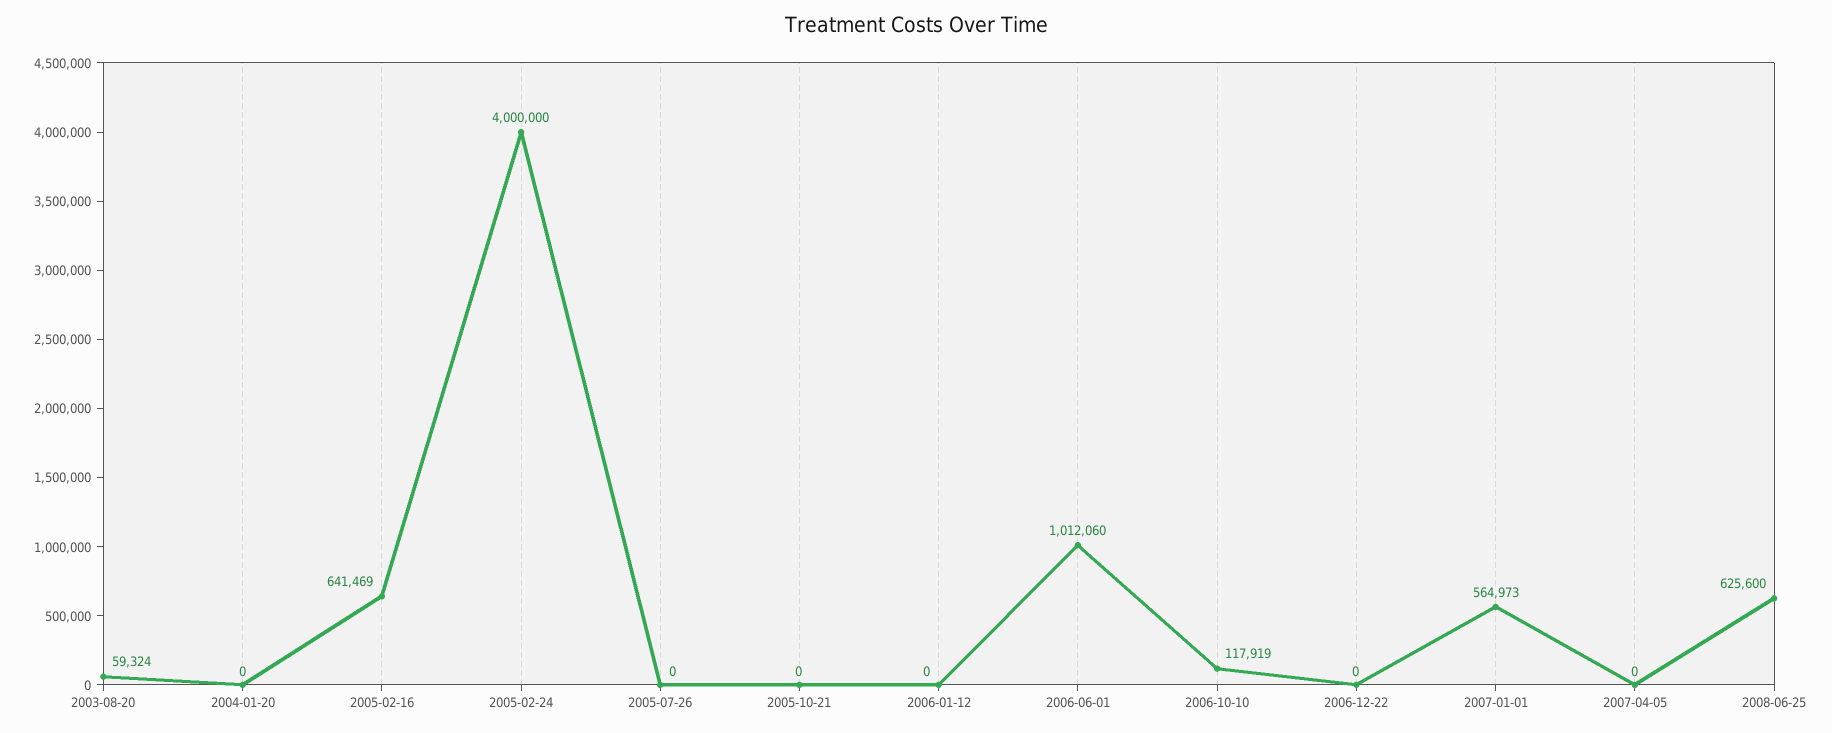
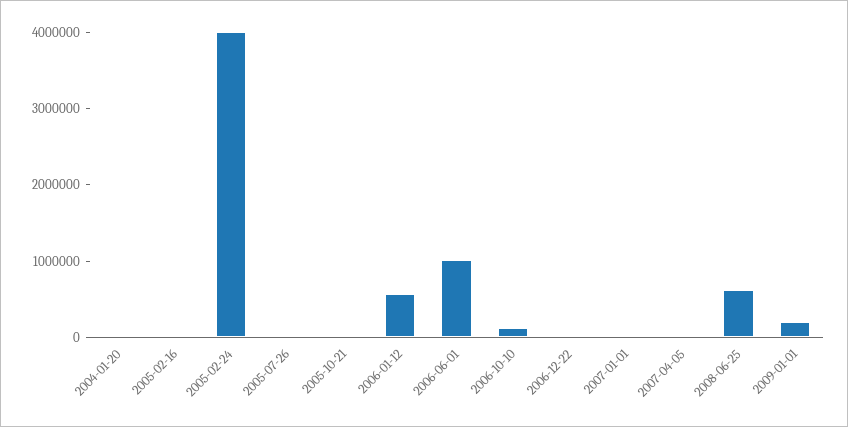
2003-08-20: 59324 -> none
2005-02-16: 641469 -> 0
2006-01-12: 0 -> 600000
2007-01-01: 564973 -> 0
2009-01-01: none -> 200000

